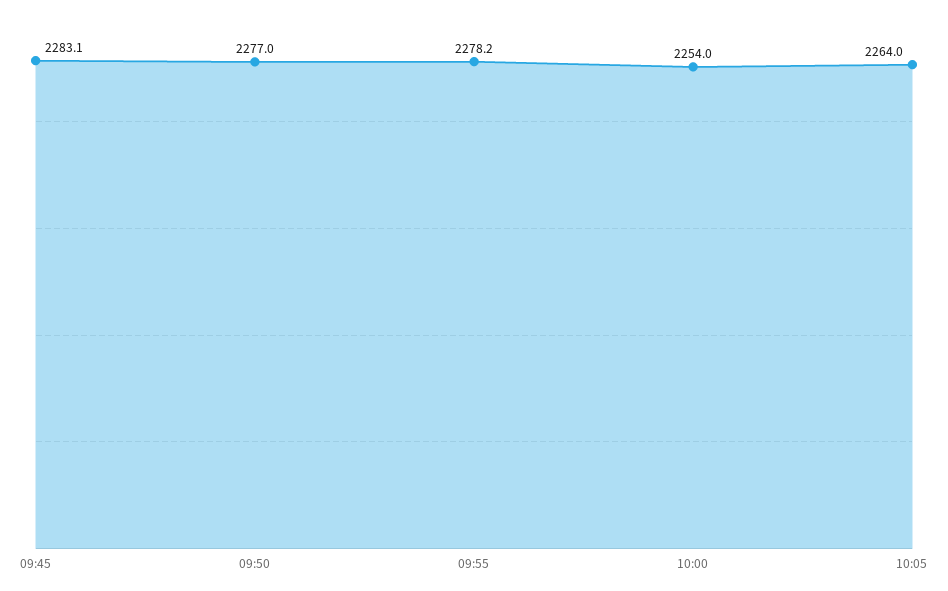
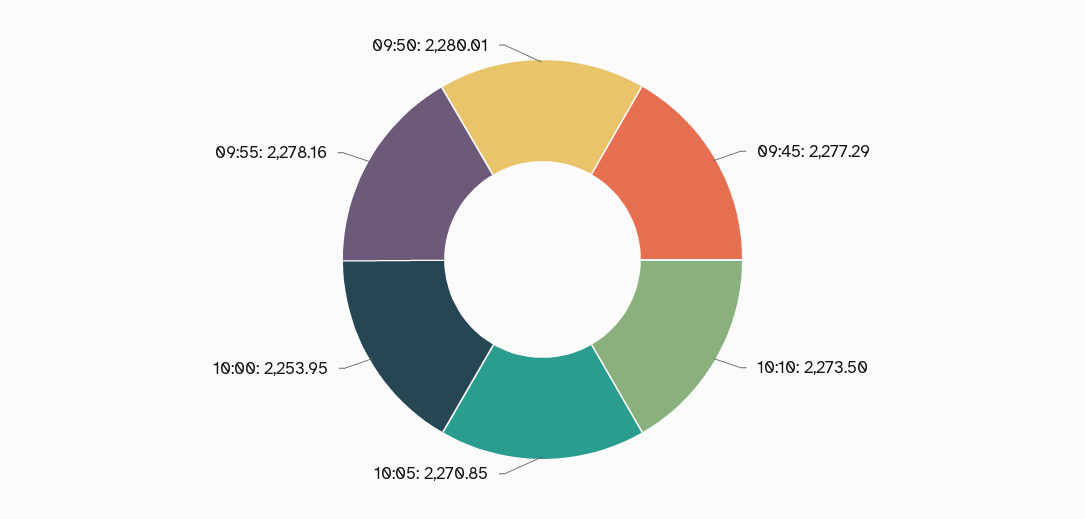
09:45: 2283.1 -> 2277.29
09:50: 2277 -> 2280.01
10:05: 2264 -> 2270.85
10:10: none -> 2273.5

